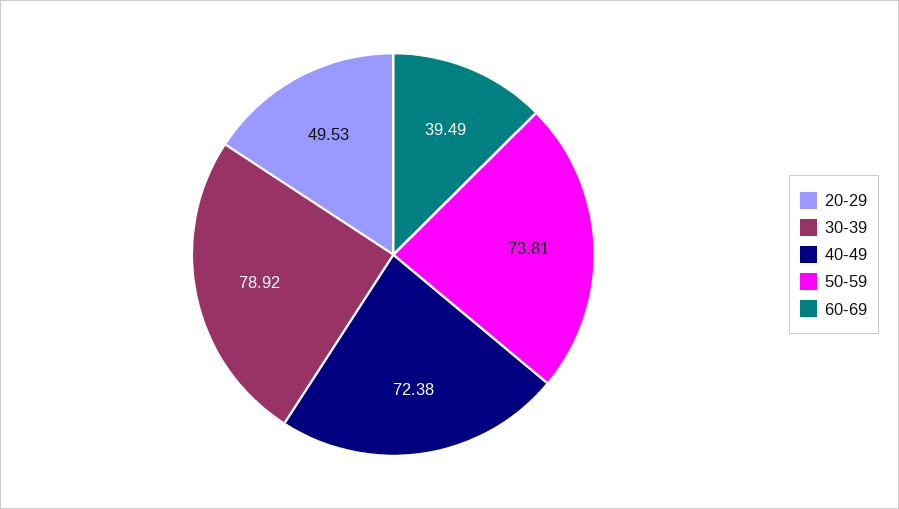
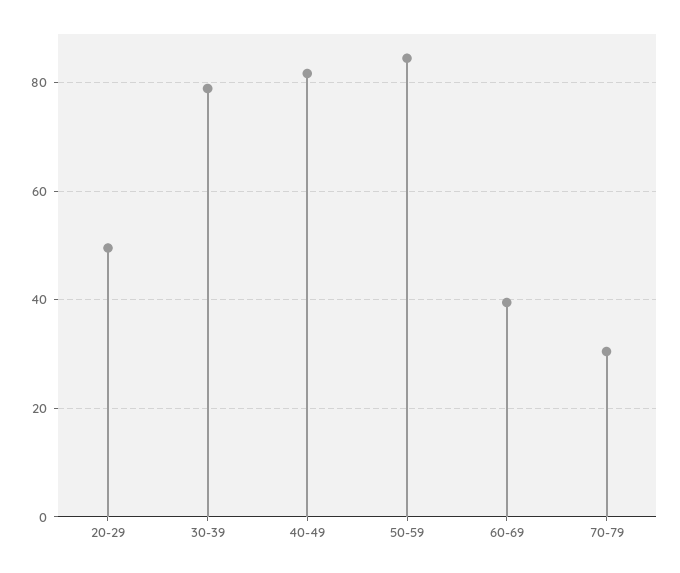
40-49: 72.38 -> 82
50-59: 73.81 -> 84
70-79: none -> 30

